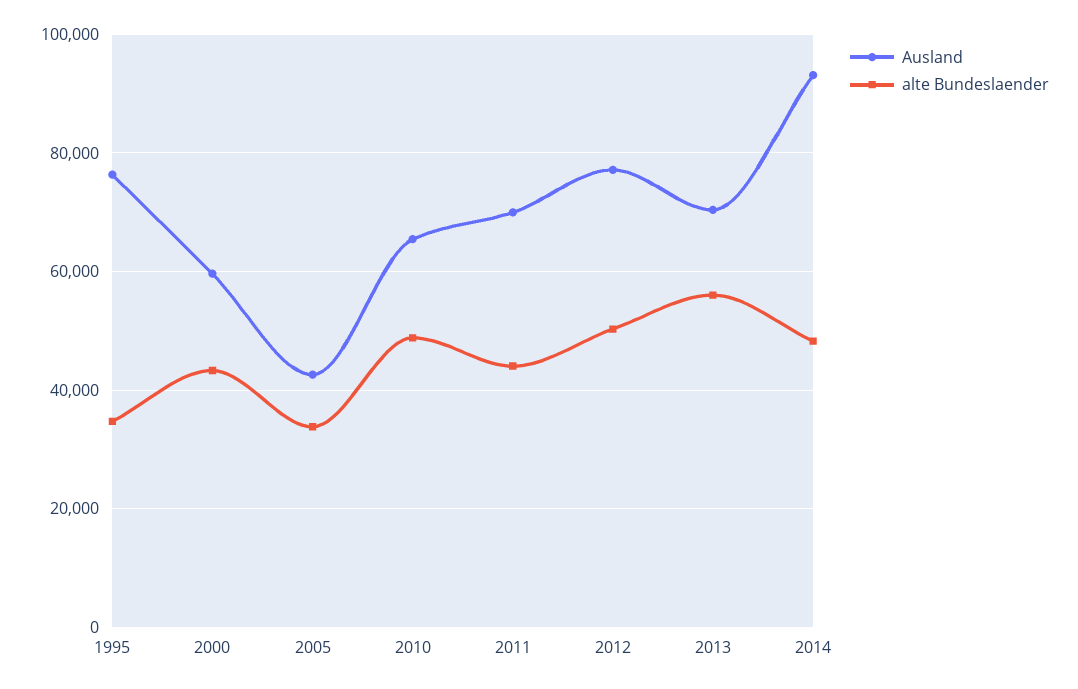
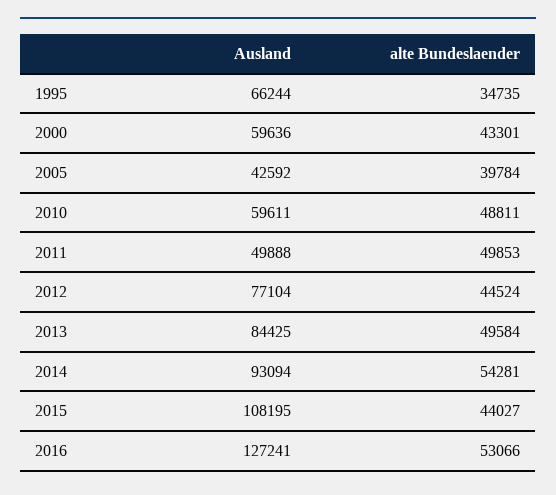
Ausland, 1995: 76000 -> 66244
alte Bundeslaender, 2005: 34000 -> 39784
Ausland, 2010: 66000 -> 59611
Ausland, 2011: 70000 -> 49888
alte Bundeslaender, 2011: 44000 -> 49853
alte Bundeslaender, 2012: 50000 -> 44524
Ausland, 2013: 70000 -> 84425
alte Bundeslaender, 2013: 56000 -> 49584
alte Bundeslaender, 2014: 48000 -> 54281
Ausland, 2015: none -> 108195
alte Bundeslaender, 2015: none -> 44027
Ausland, 2016: none -> 127241
alte Bundeslaender, 2016: none -> 53066

